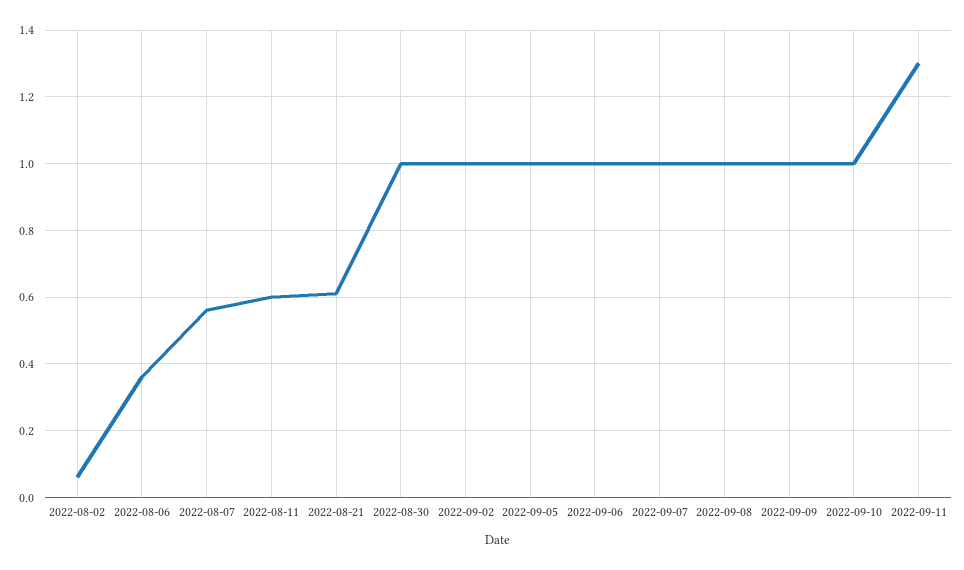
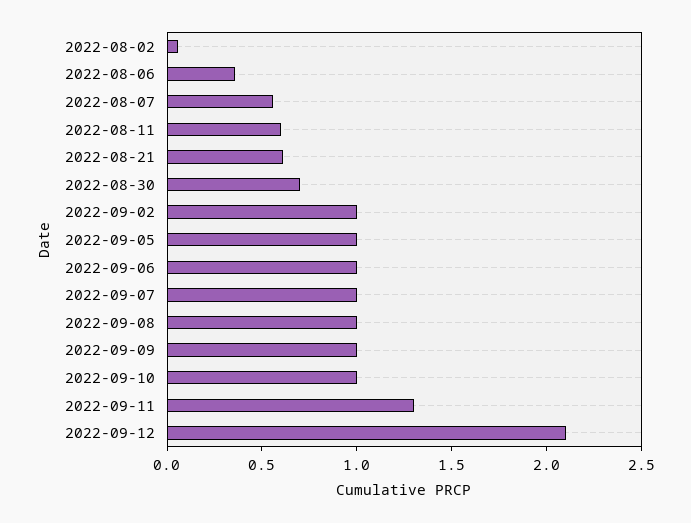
2022-08-30: 1 -> 0.7
2022-09-12: none -> 2.1

